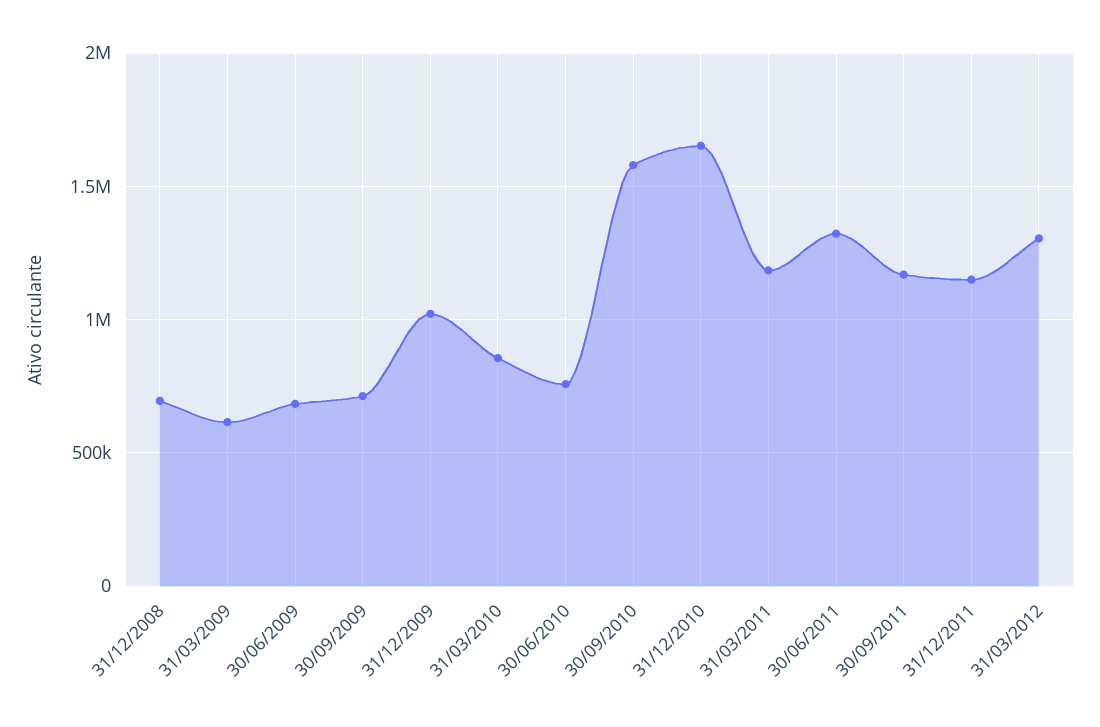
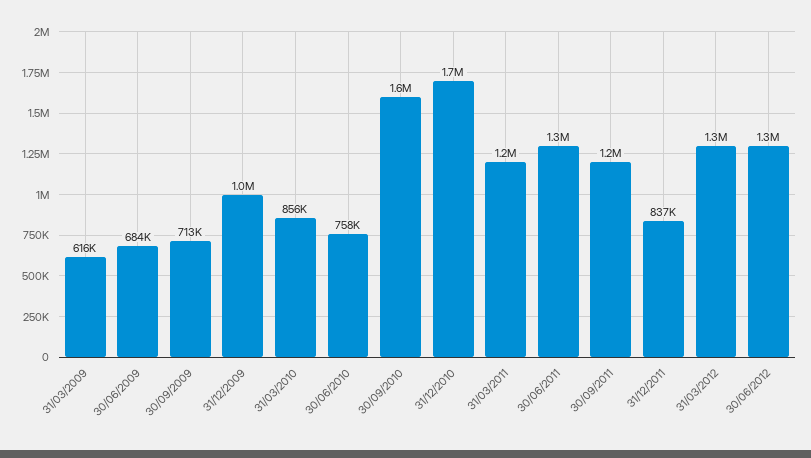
31/12/2008: 700000 -> none
31/12/2011: 1150000 -> 837000
30/06/2012: none -> 1300000

